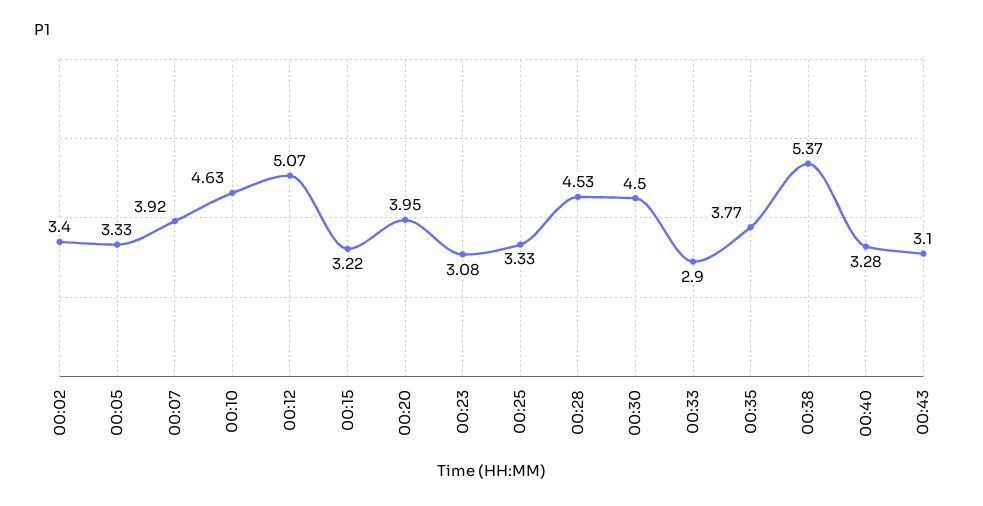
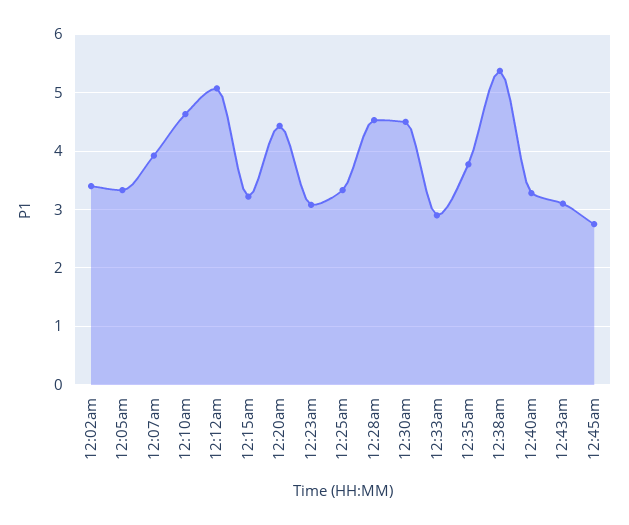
00:20: 3.95 -> 4.4
12:45am: none -> 2.8

